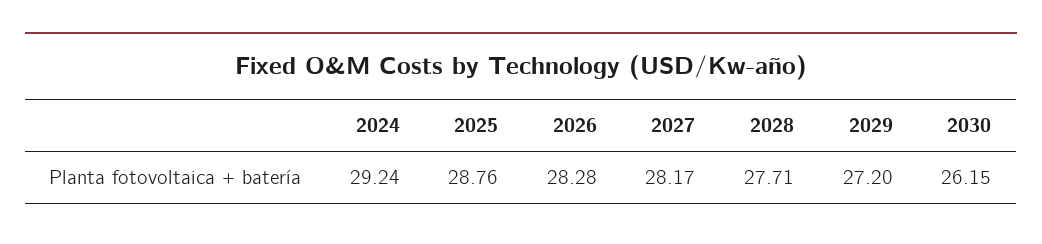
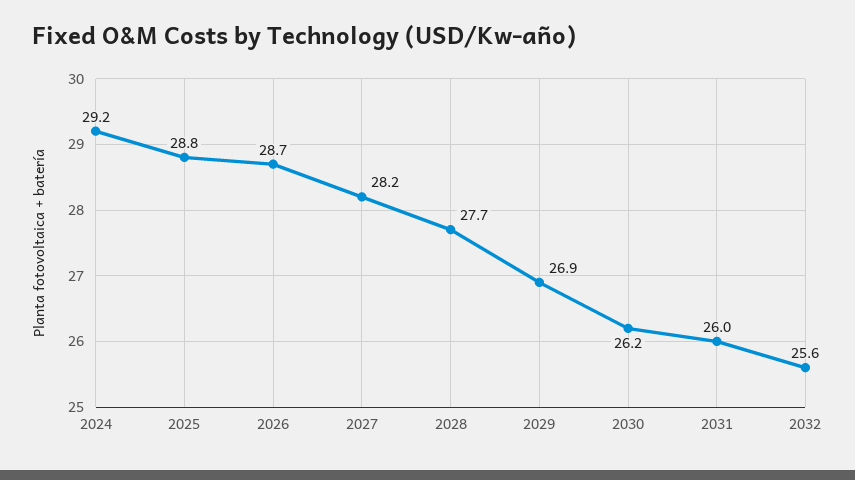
2026: 28.28 -> 28.7
2029: 27.2 -> 26.9
2031: none -> 26
2032: none -> 25.6

